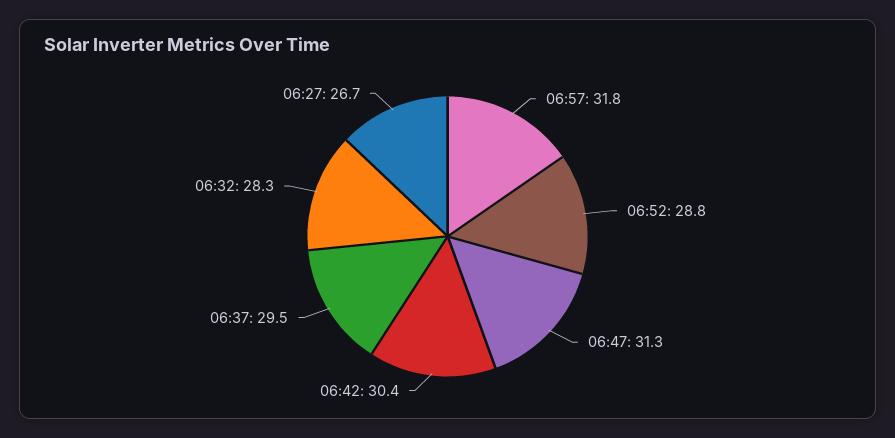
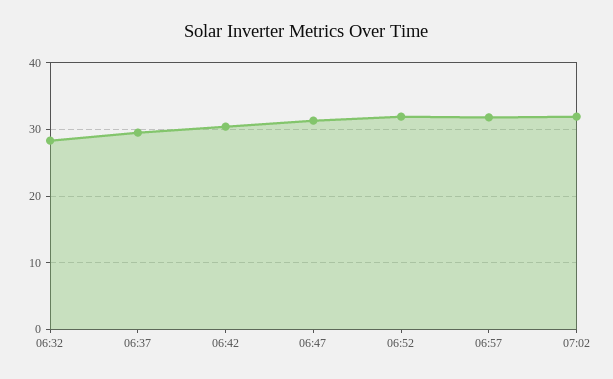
06:52: 28.8 -> 32
06:27: 26.7 -> none
07:02: none -> 32

